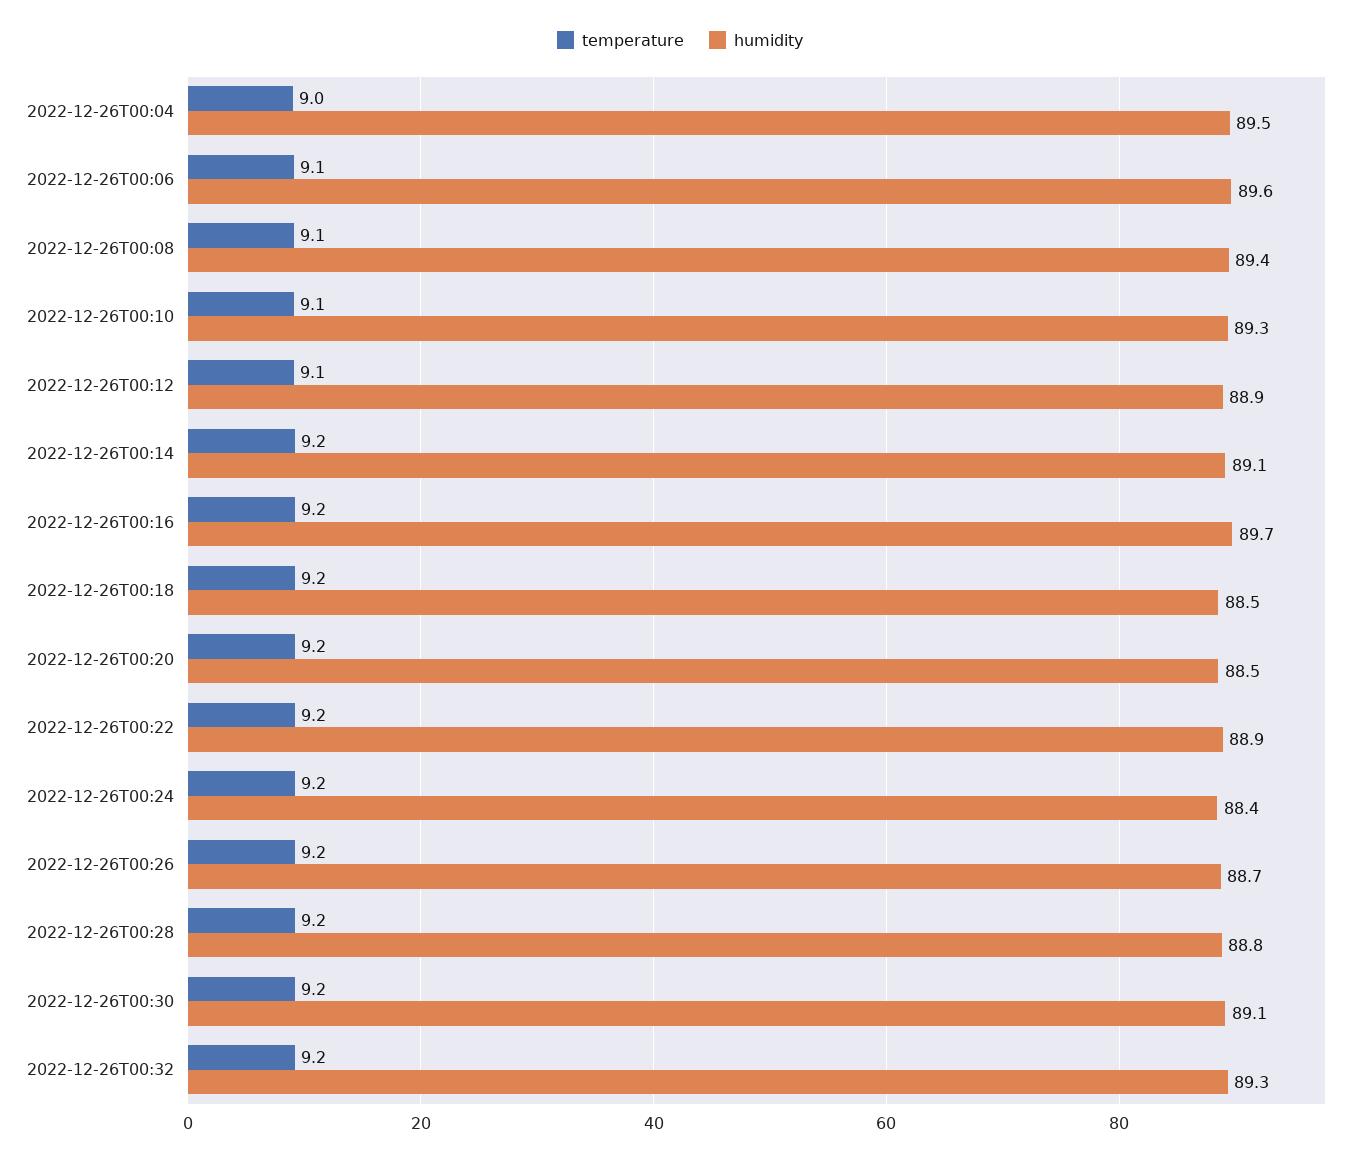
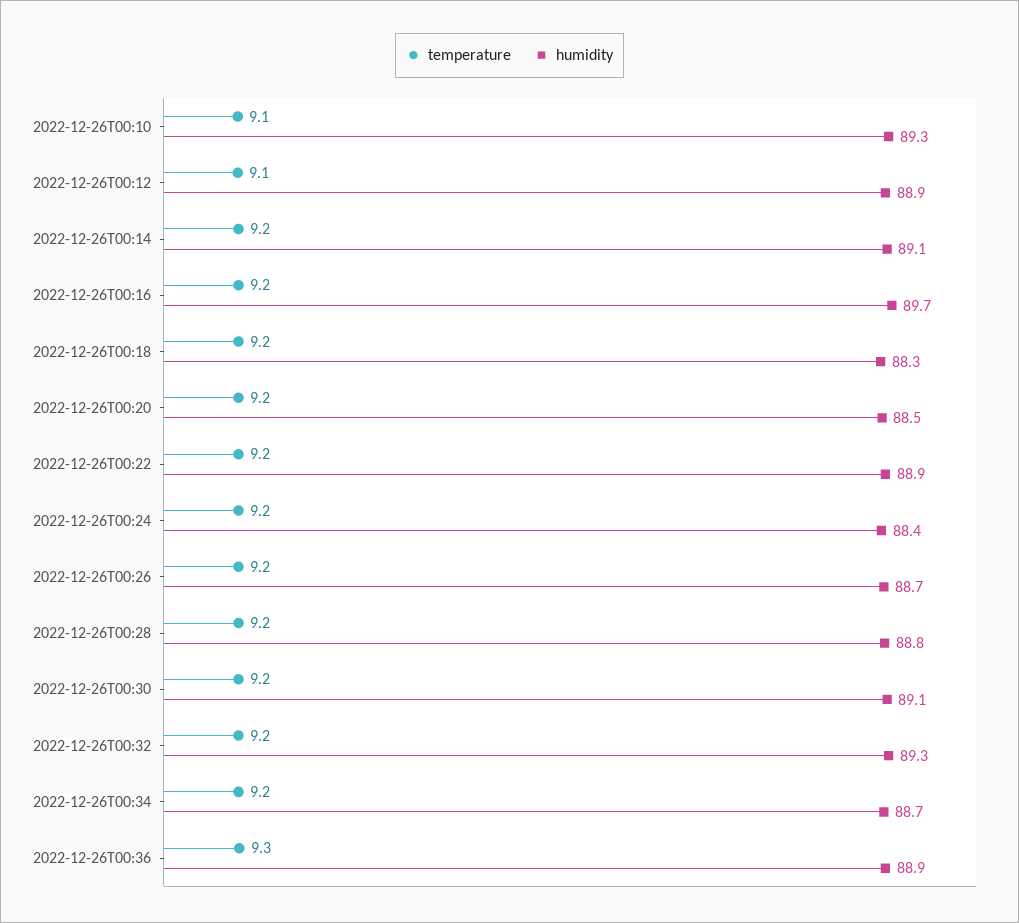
temperature, 2022-12-26T00:04: 9 -> none
humidity, 2022-12-26T00:04: 89.5 -> none
temperature, 2022-12-26T00:06: 9.1 -> none
humidity, 2022-12-26T00:06: 89.6 -> none
temperature, 2022-12-26T00:08: 9.1 -> none
humidity, 2022-12-26T00:08: 89.4 -> none
humidity, 2022-12-26T00:18: 88.5 -> 88.3
temperature, 2022-12-26T00:34: none -> 9.2
humidity, 2022-12-26T00:34: none -> 88.7
temperature, 2022-12-26T00:36: none -> 9.3
humidity, 2022-12-26T00:36: none -> 88.9

